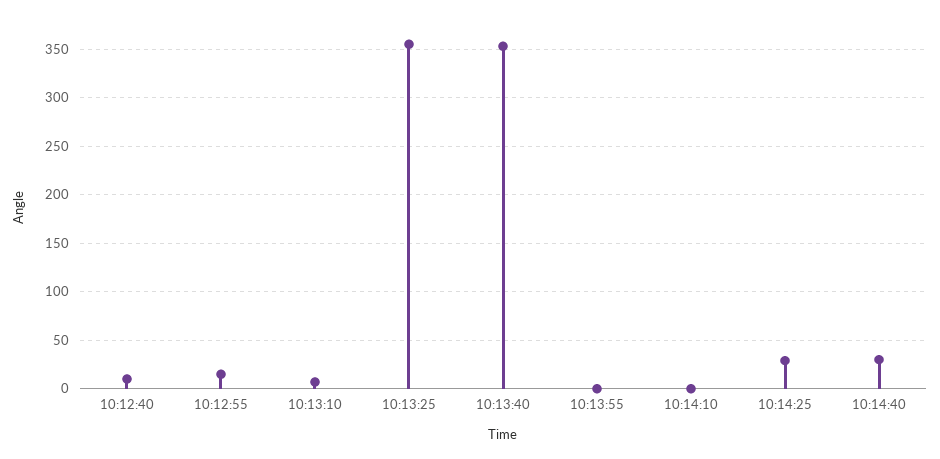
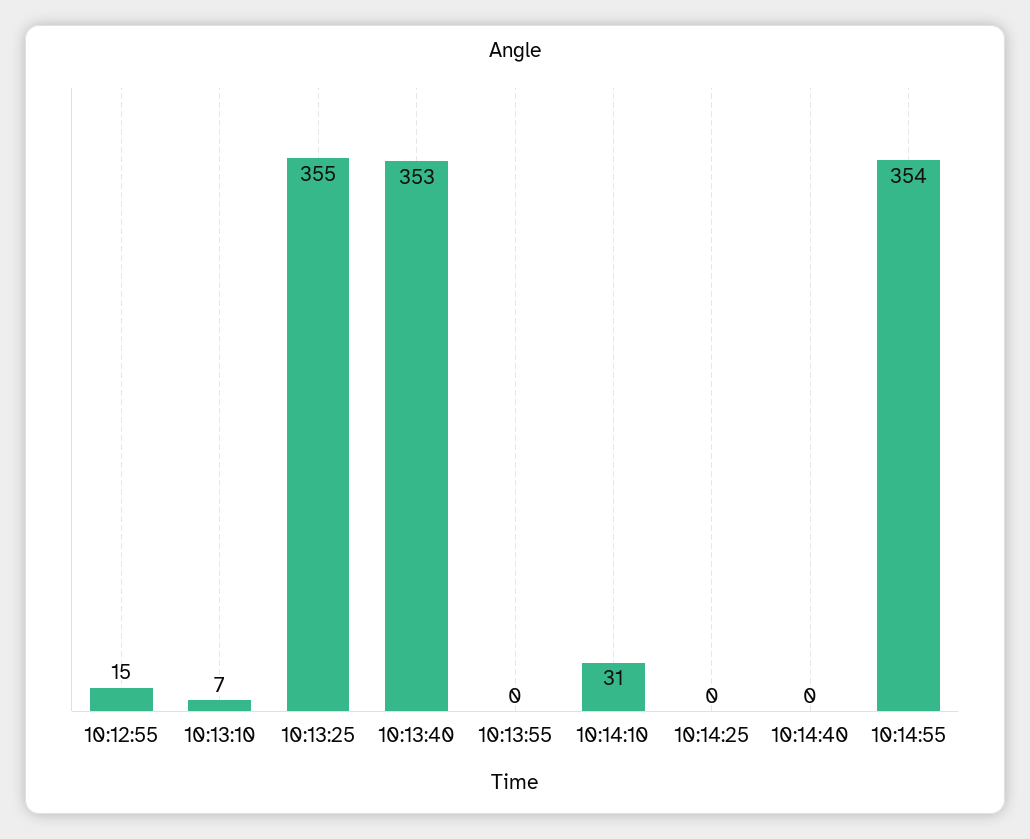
10:12:40: 10 -> none
10:14:10: 0 -> 31
10:14:25: 30 -> 0
10:14:40: 30 -> 0
10:14:55: none -> 354

